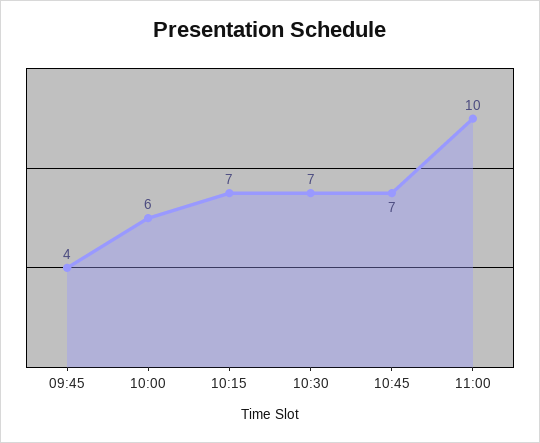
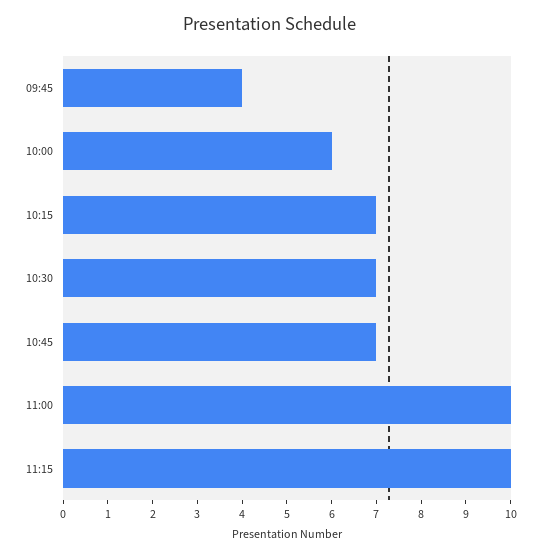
11:15: none -> 10

